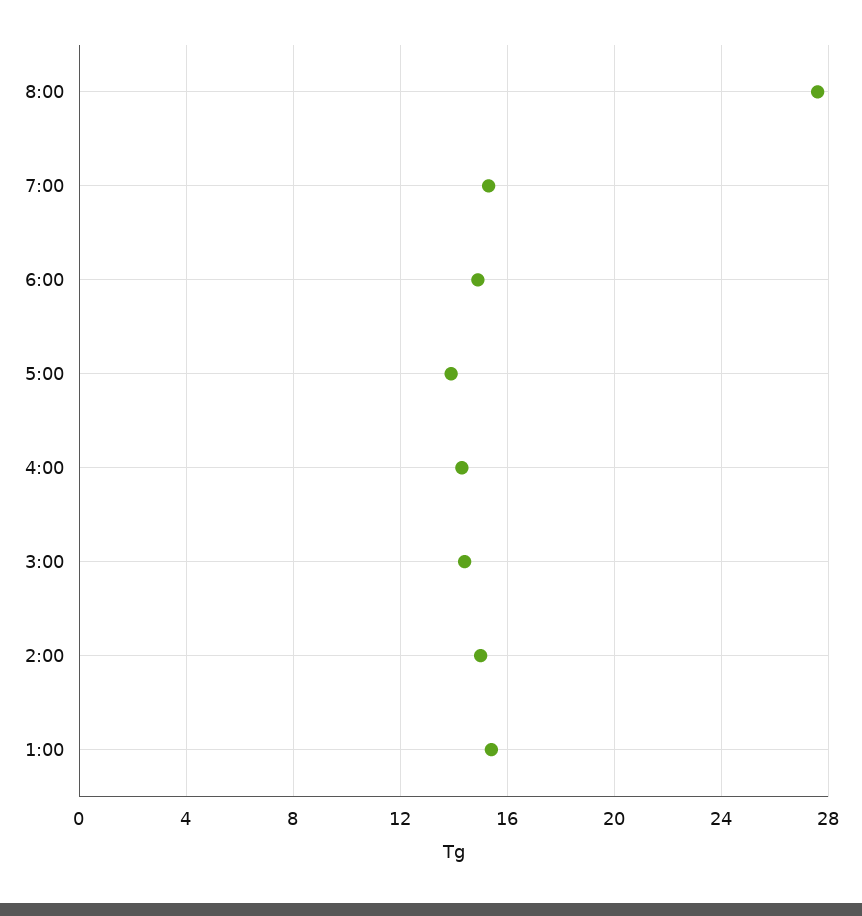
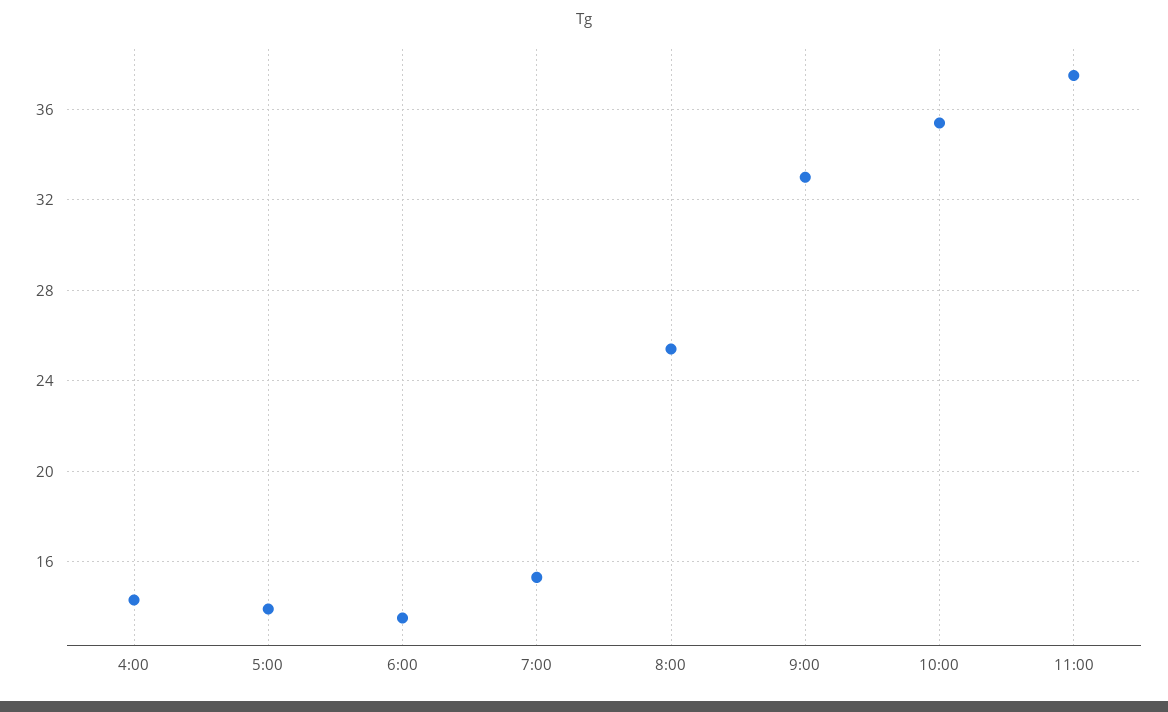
8:00: 27.5 -> 25.5
6:00: 15 -> 13.5
3:00: 14.5 -> none
2:00: 15 -> none
1:00: 15.5 -> none
9:00: none -> 33
10:00: none -> 35.5
11:00: none -> 37.5

